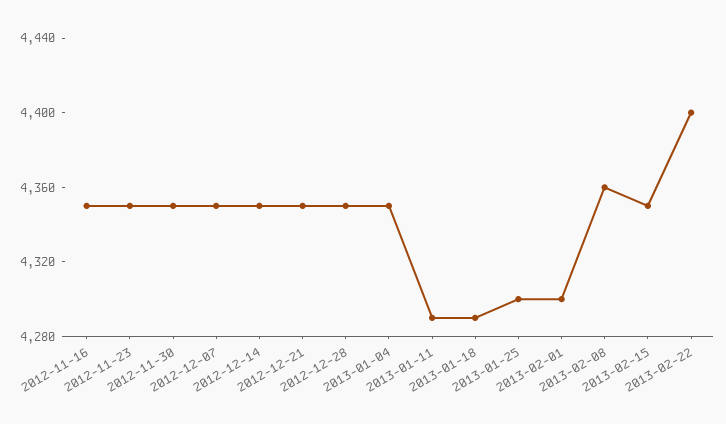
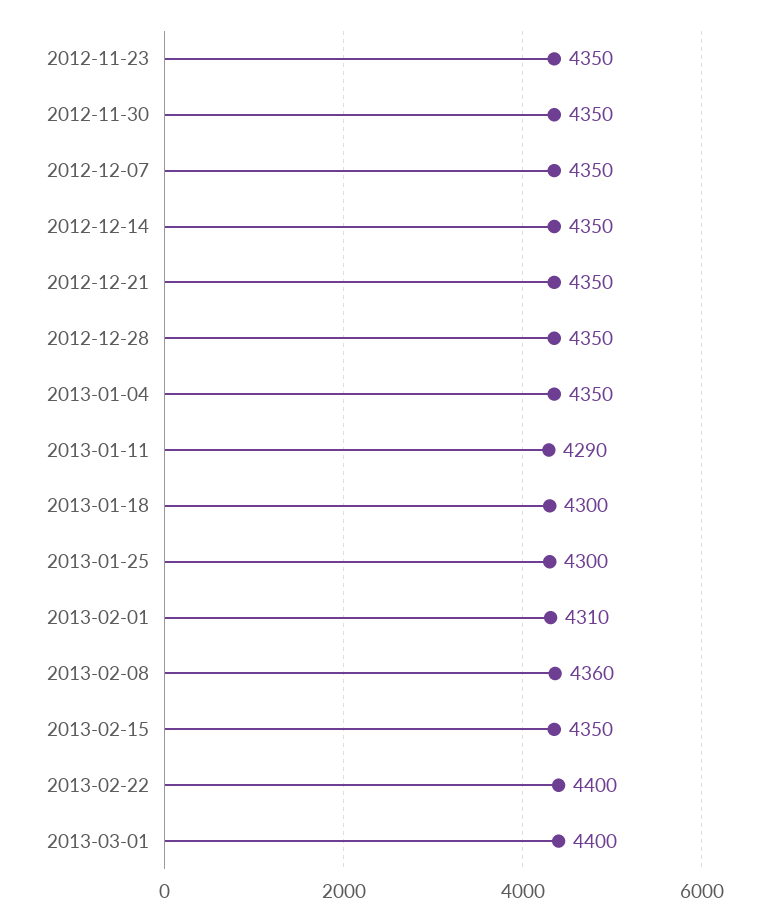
2012-11-16: 4350 -> none
2013-01-18: 4290 -> 4300
2013-02-01: 4300 -> 4310
2013-03-01: none -> 4400

